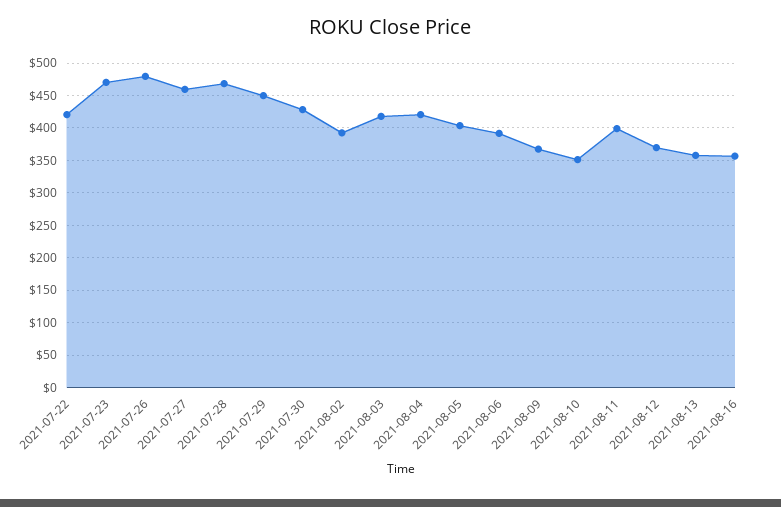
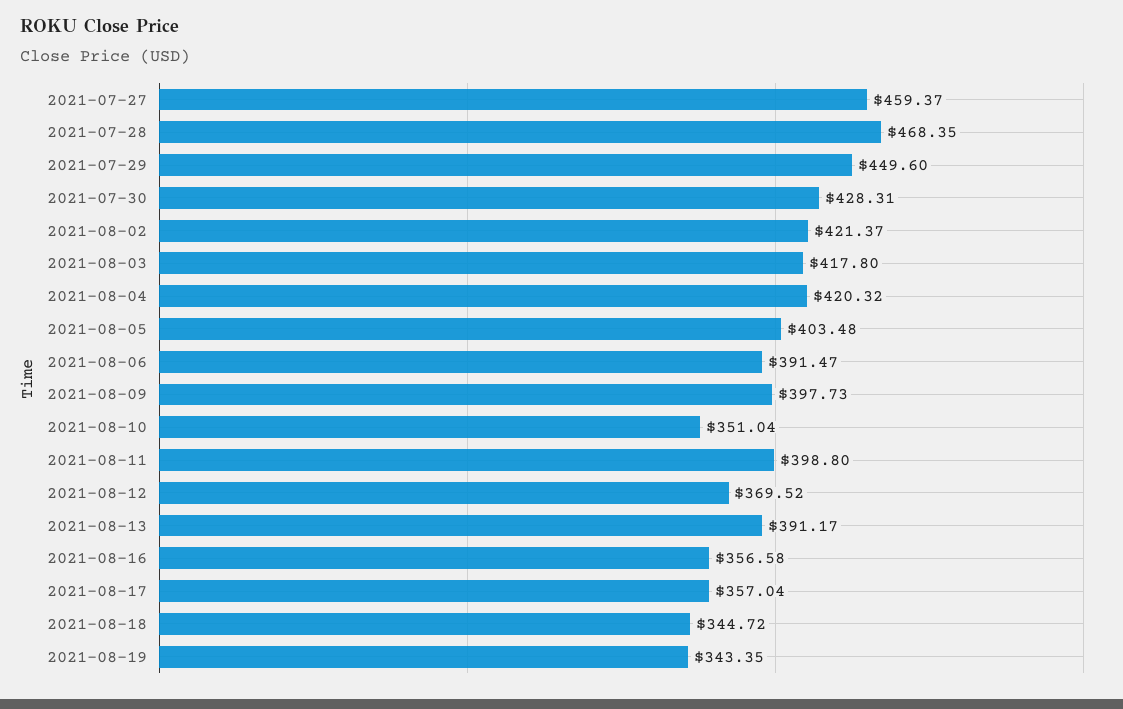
2021-07-22: 420 -> none
2021-07-23: 470 -> none
2021-07-26: 480 -> none
2021-08-02: 390 -> 421.37
2021-08-09: 370 -> 397.73
2021-08-13: 360 -> 391.17
2021-08-17: none -> 357.04
2021-08-18: none -> 344.72
2021-08-19: none -> 343.35

